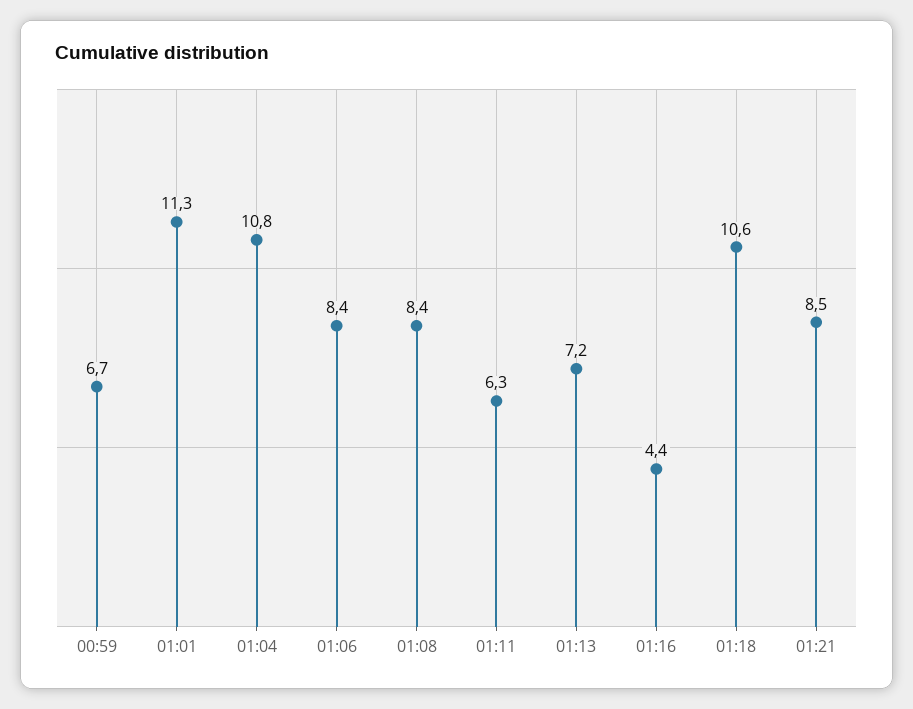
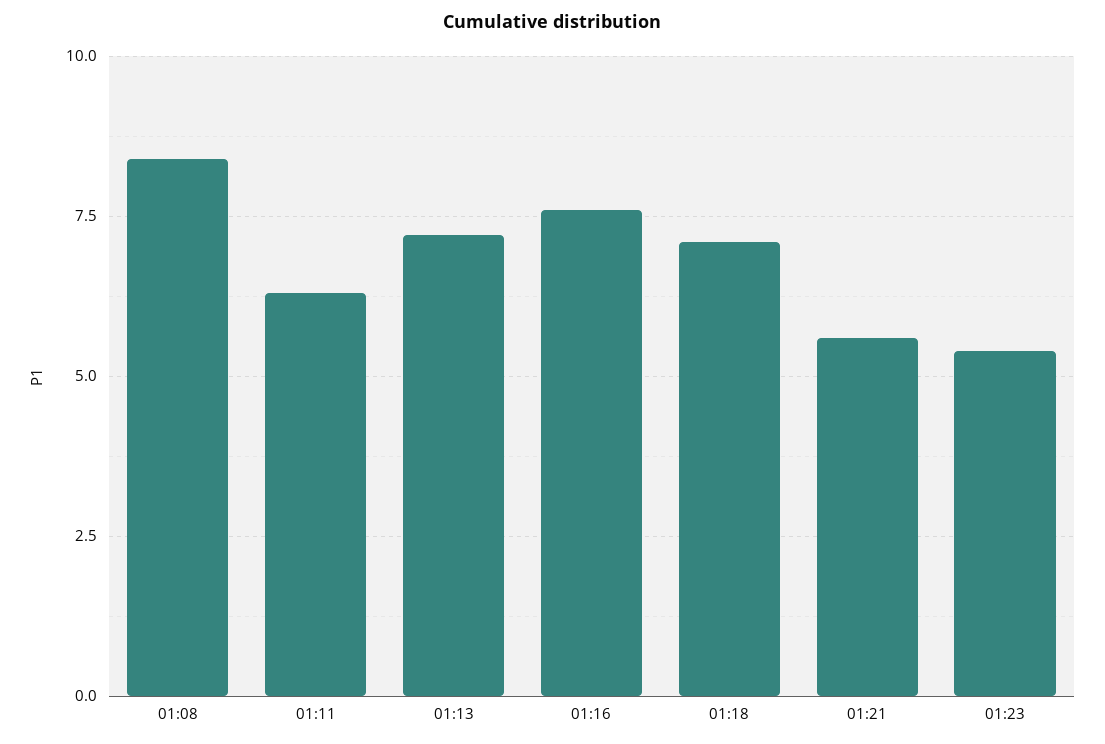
00:59: 6.7 -> none
01:01: 11.3 -> none
01:04: 10.8 -> none
01:06: 8.4 -> none
01:16: 4.4 -> 7.5
01:18: 10.6 -> 7
01:21: 8.5 -> 5.5
01:23: none -> 5.5

